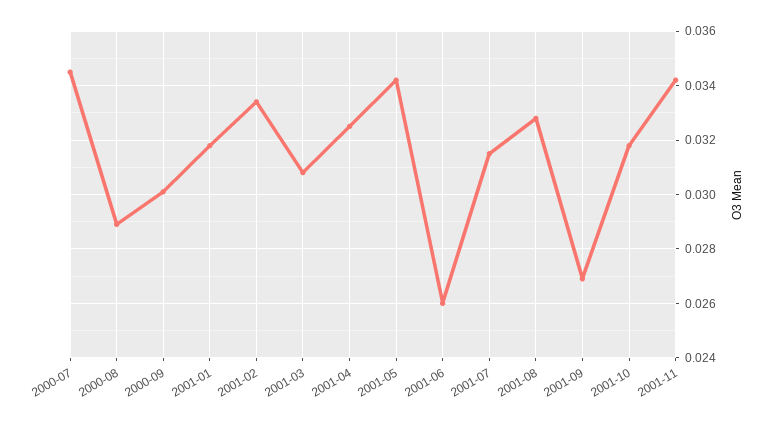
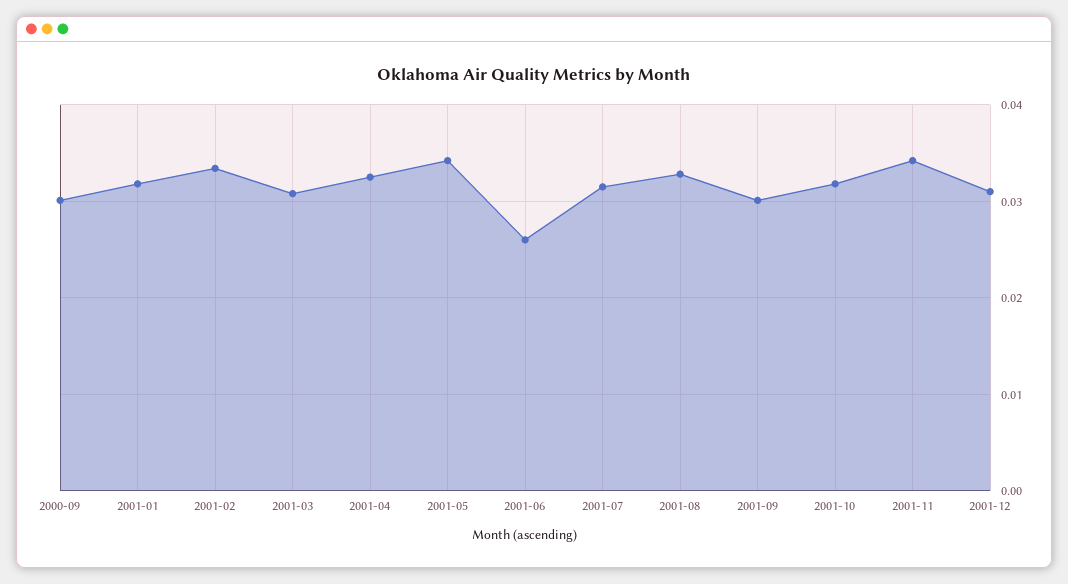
2000-07: 0.0345 -> none
2000-08: 0.029 -> none
2001-09: 0.027 -> 0.03
2001-12: none -> 0.031

